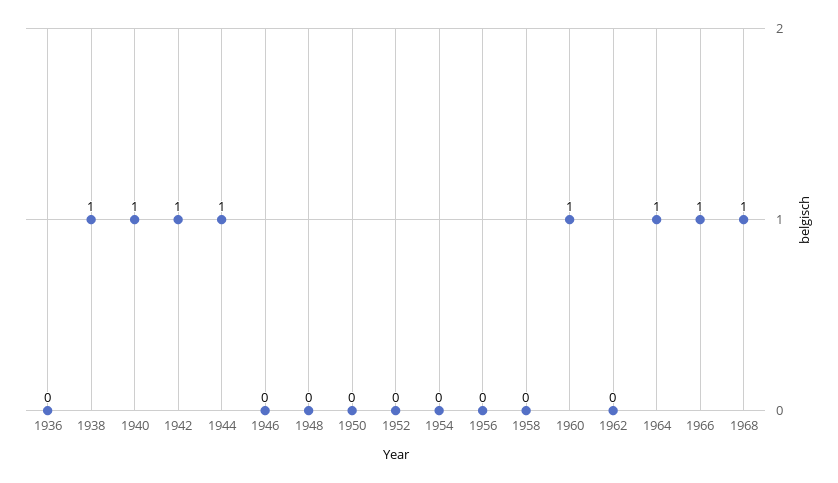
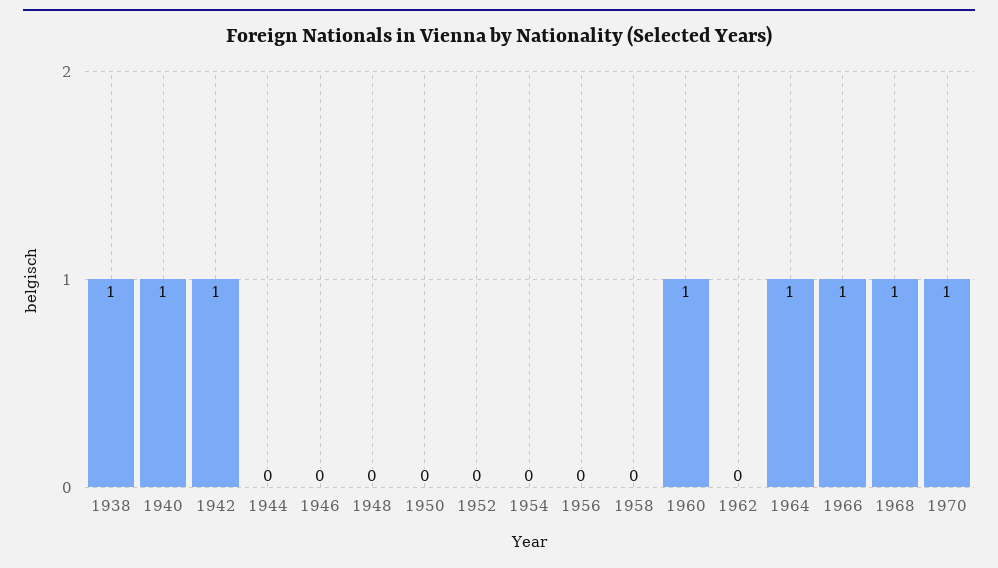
1936: 0 -> none
1944: 1 -> 0
1970: none -> 1

